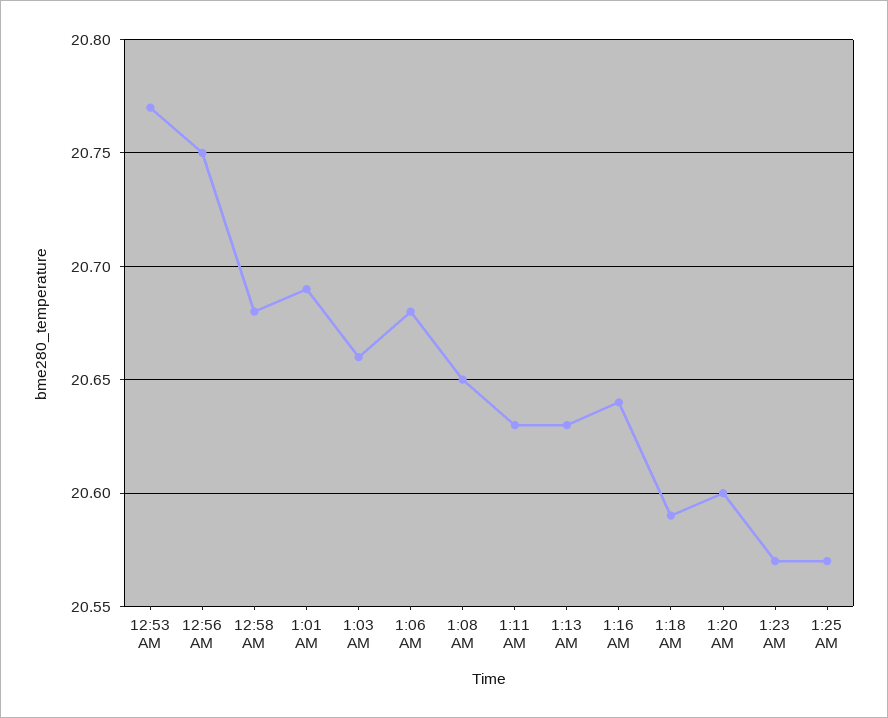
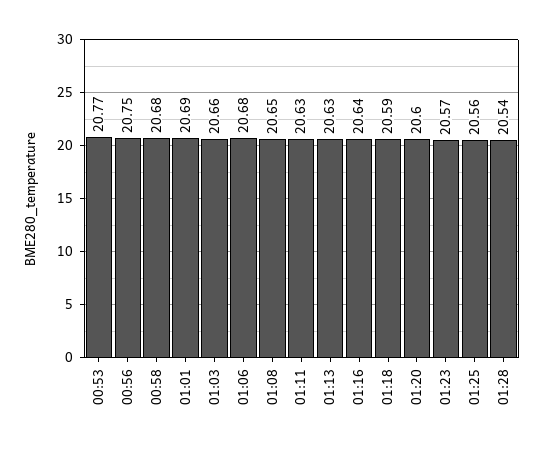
1:25 AM: 20.57 -> 20.56
01:28: none -> 20.54

